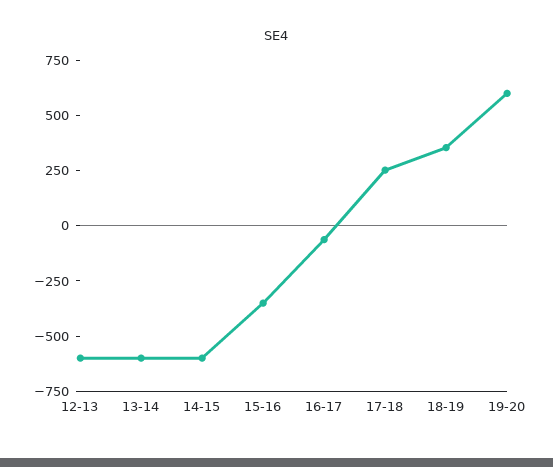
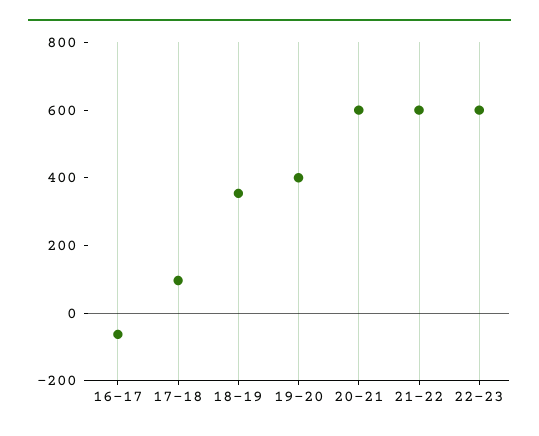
12-13: -600 -> none
13-14: -600 -> none
14-15: -600 -> none
15-16: -350 -> none
17-18: 250 -> 100
19-20: 600 -> 400
20-21: none -> 600
21-22: none -> 600
22-23: none -> 600

